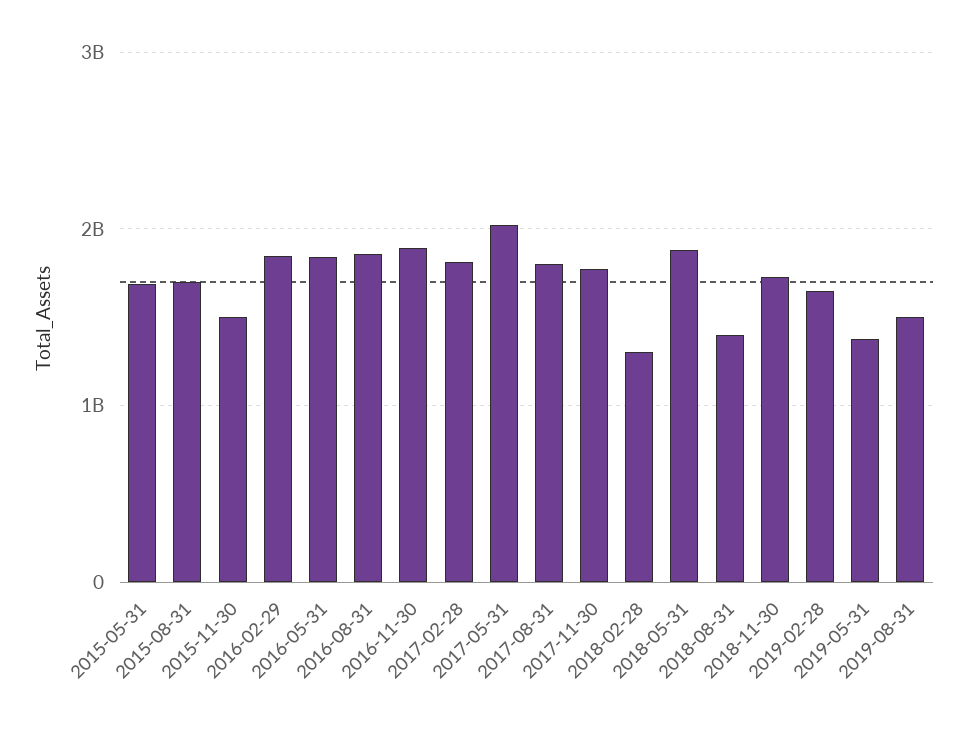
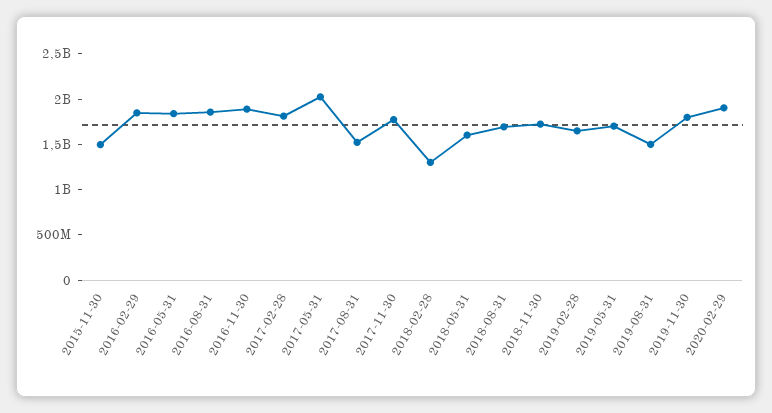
2015-05-31: 1700000000 -> none
2015-08-31: 1700000000 -> none
2017-08-31: 1800000000 -> 1500000000
2018-05-31: 1900000000 -> 1600000000
2018-08-31: 1400000000 -> 1700000000
2019-05-31: 1400000000 -> 1700000000
2019-11-30: none -> 1800000000
2020-02-29: none -> 1900000000

